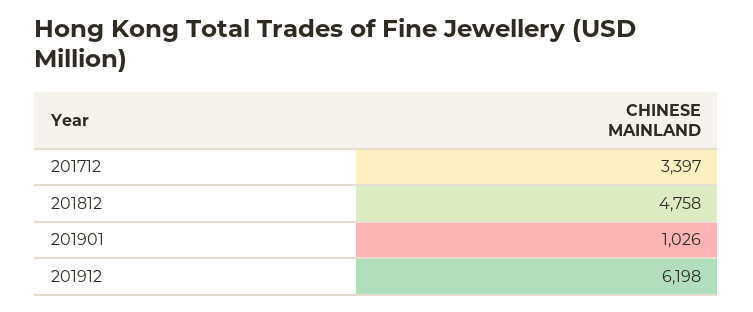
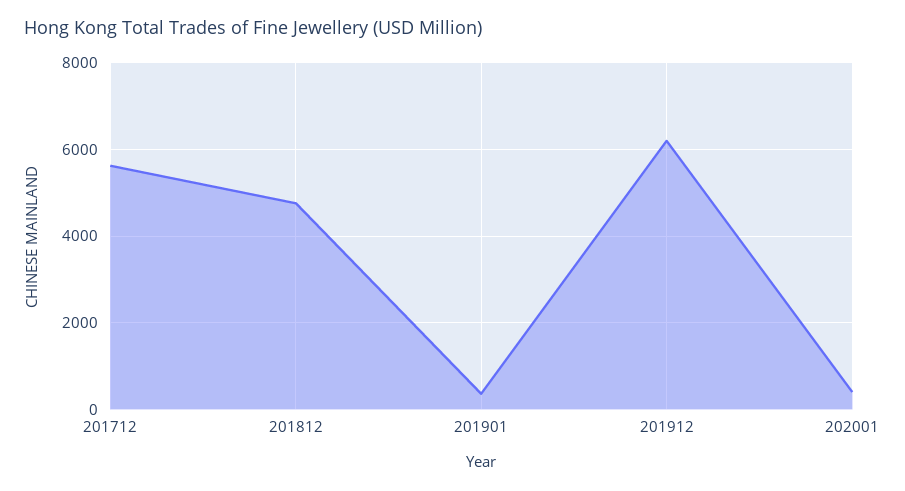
201712: 3397 -> 5600
201901: 1026 -> 400
202001: none -> 400

